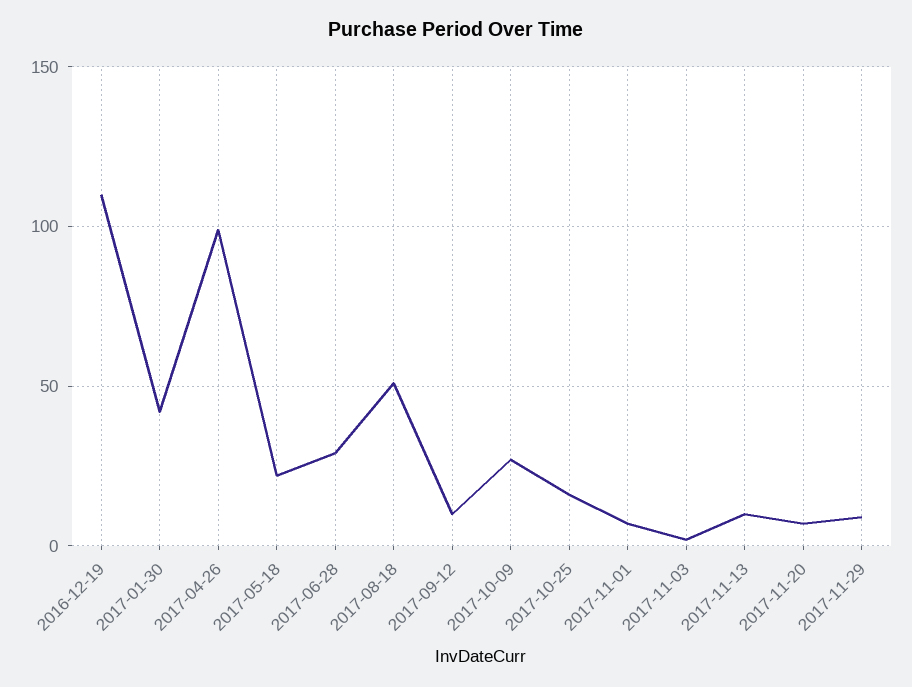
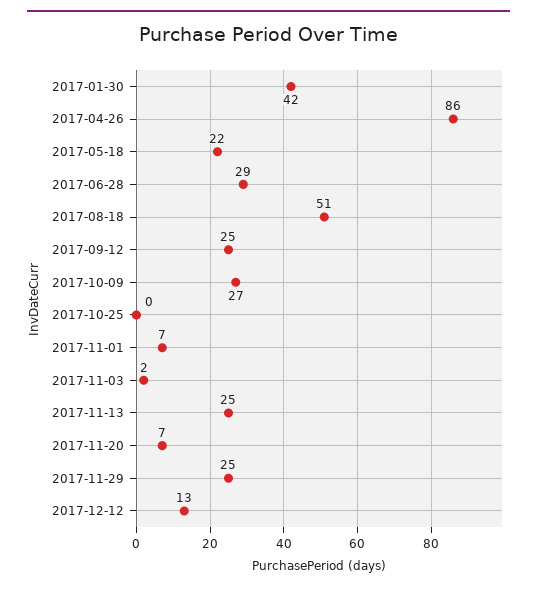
2016-12-19: 110 -> none
2017-04-26: 100 -> 86
2017-09-12: 10 -> 25
2017-10-25: 15 -> 0
2017-11-13: 10 -> 25
2017-11-29: 10 -> 25
2017-12-12: none -> 13

